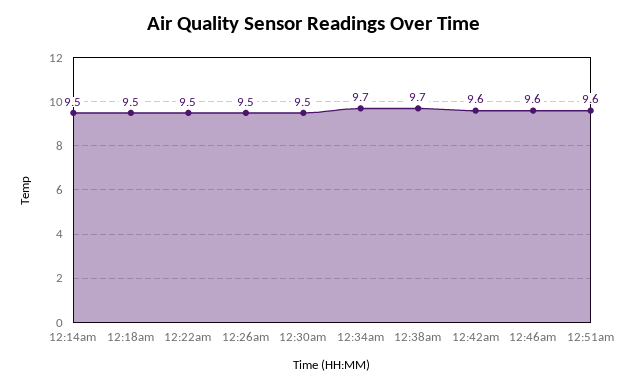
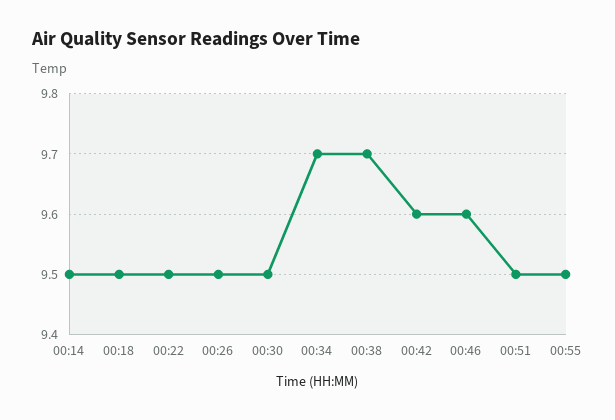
12:51am: 9.6 -> 9.5
00:55: none -> 9.5

